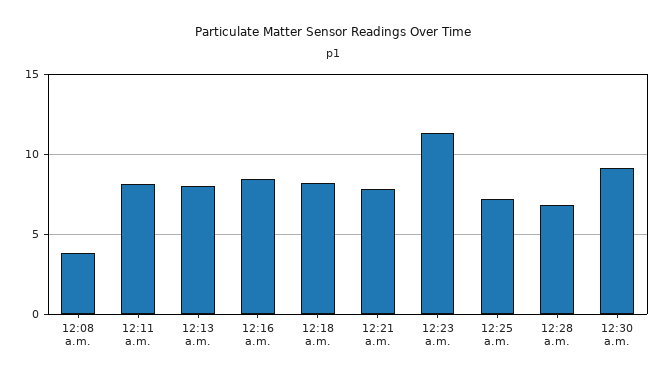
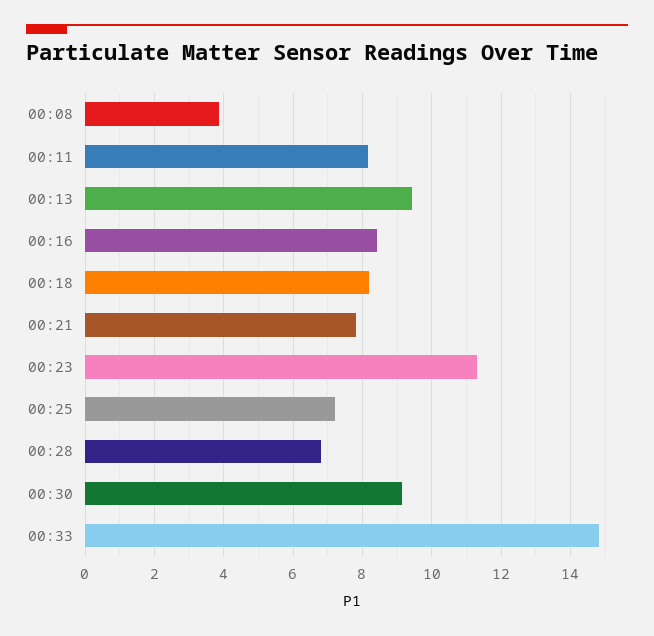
12:13 a.m.: 8 -> 9.4
00:33: none -> 14.8

